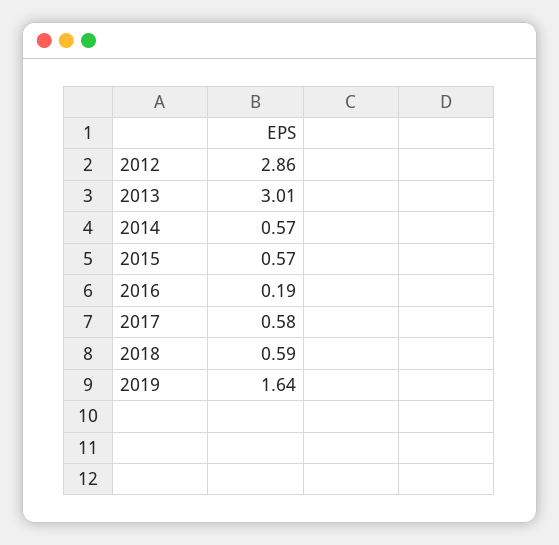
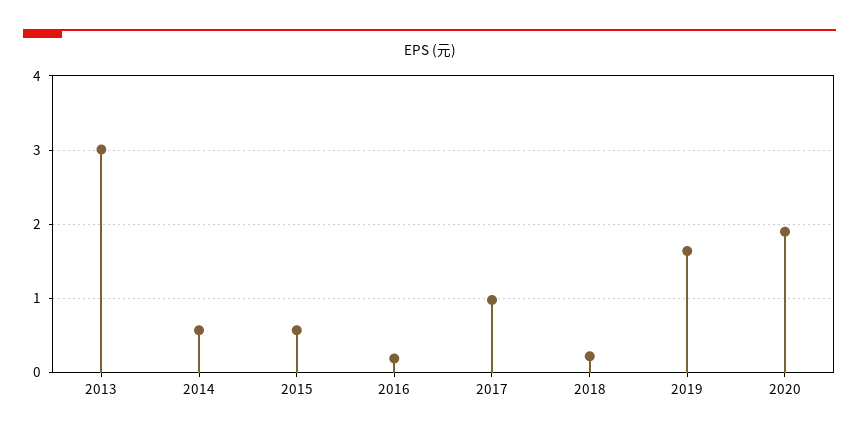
2012: 2.86 -> none
2017: 0.58 -> 1
2018: 0.59 -> 0.2
2020: none -> 1.9

